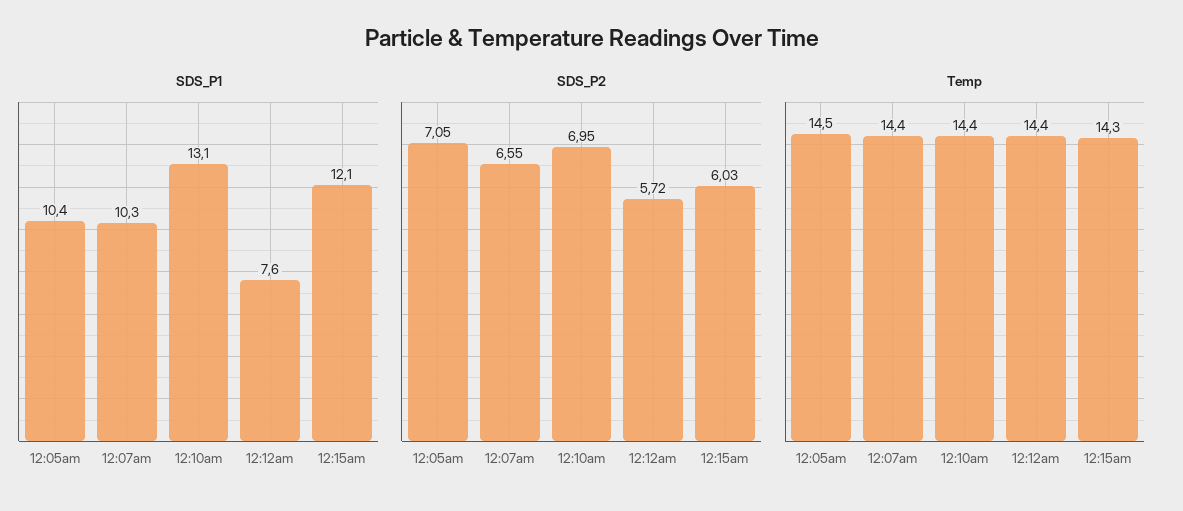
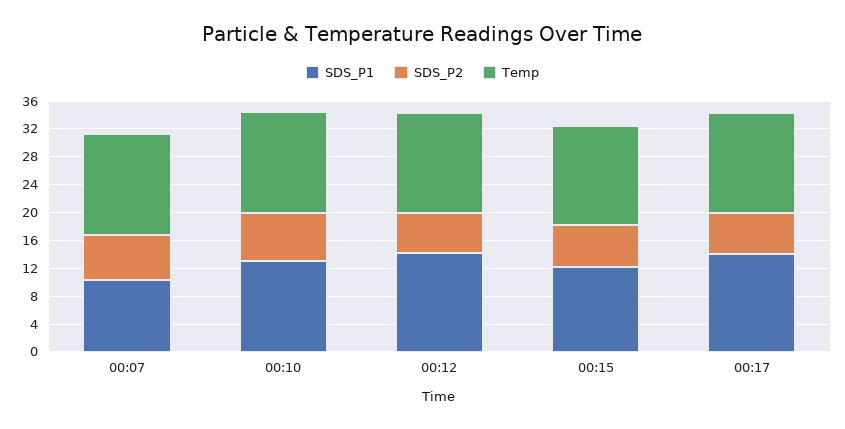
SDS_P1, 12:05am: 10.4 -> none
SDS_P1, 12:12am: 7.6 -> 14
SDS_P2, 12:05am: 7.05 -> none
Temp, 12:05am: 14.5 -> none
SDS_P1, 00:17: none -> 14
SDS_P2, 00:17: none -> 6
Temp, 00:17: none -> 14

